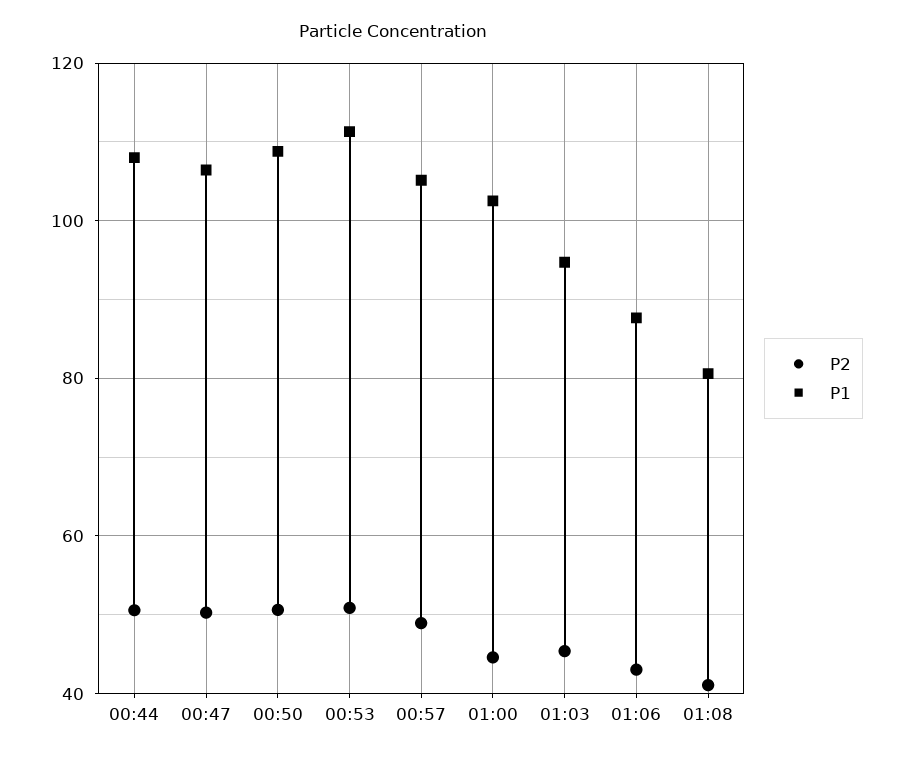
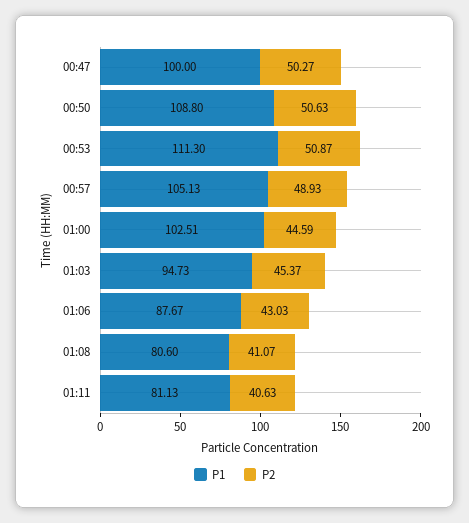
P2, 00:44: 50 -> none
P1, 00:44: 108 -> none
P1, 00:47: 106 -> 100
P1, 01:11: none -> 81.13
P2, 01:11: none -> 40.63

